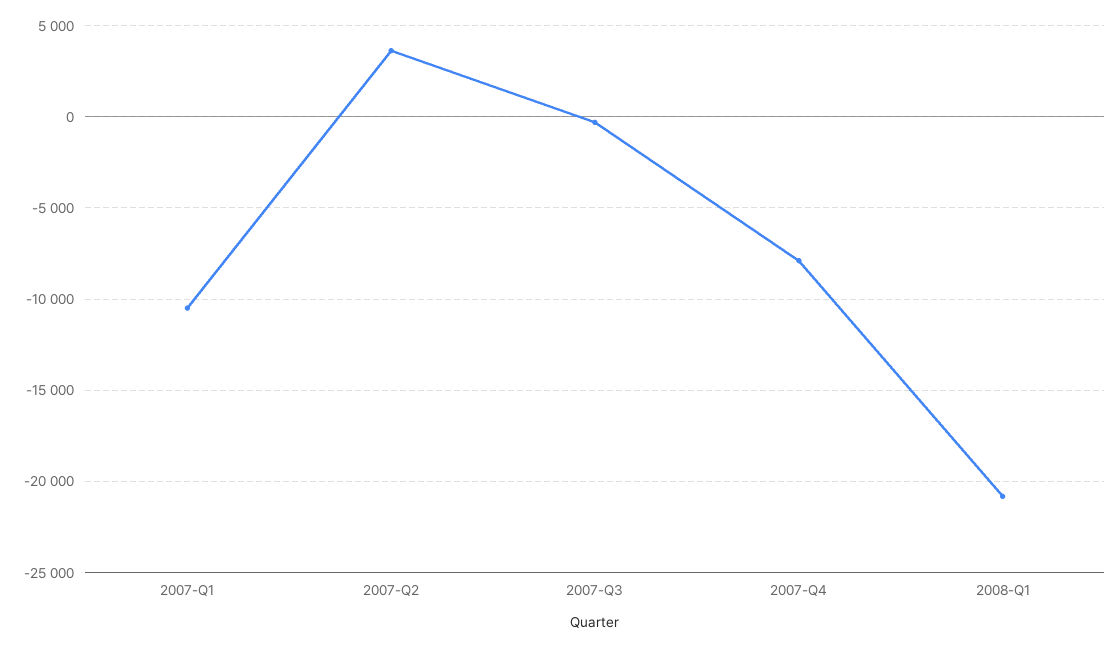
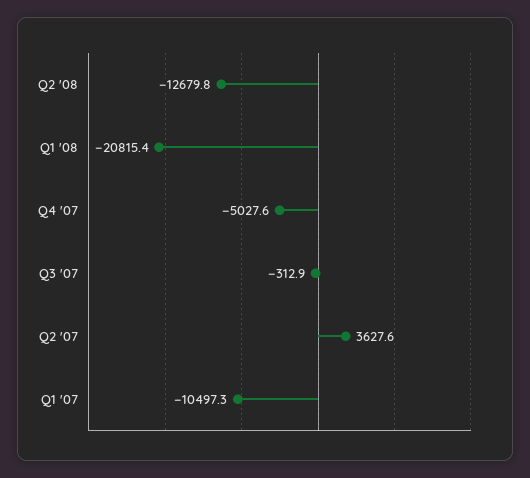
2007-Q4: -8000 -> -5027.6
Q2 '08: none -> -12679.8

